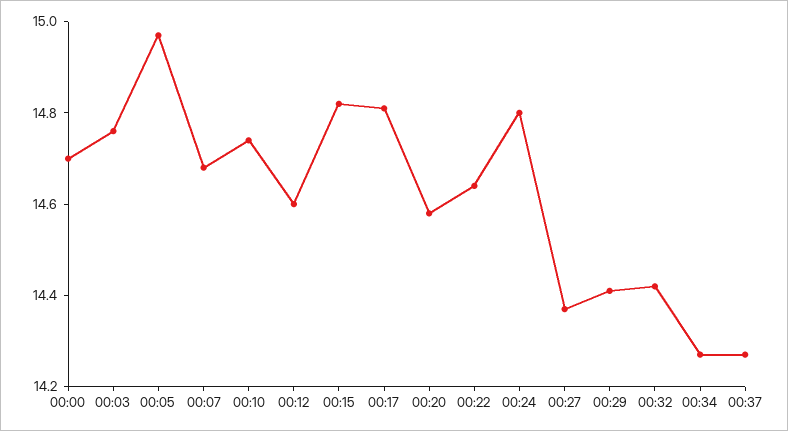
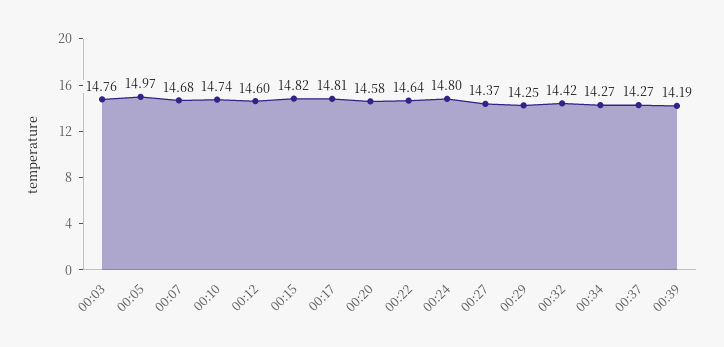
00:00: 14.7 -> none
00:29: 14.4 -> 14.25
00:39: none -> 14.19

